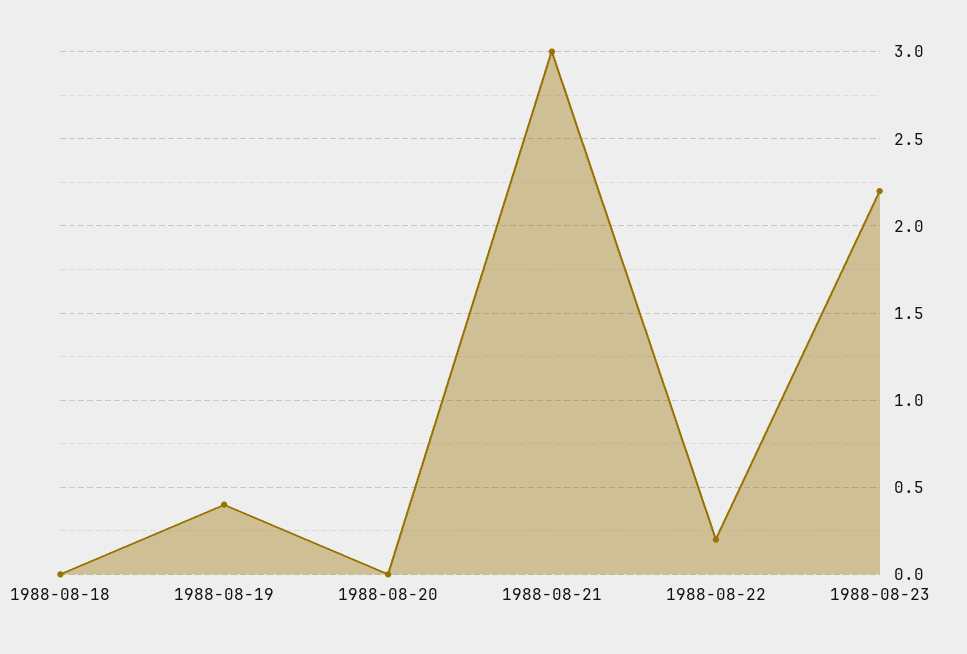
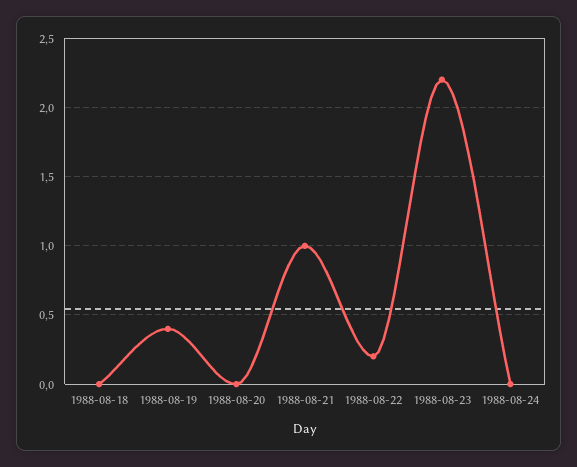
1988-08-21: 3 -> 1
1988-08-24: none -> 0

